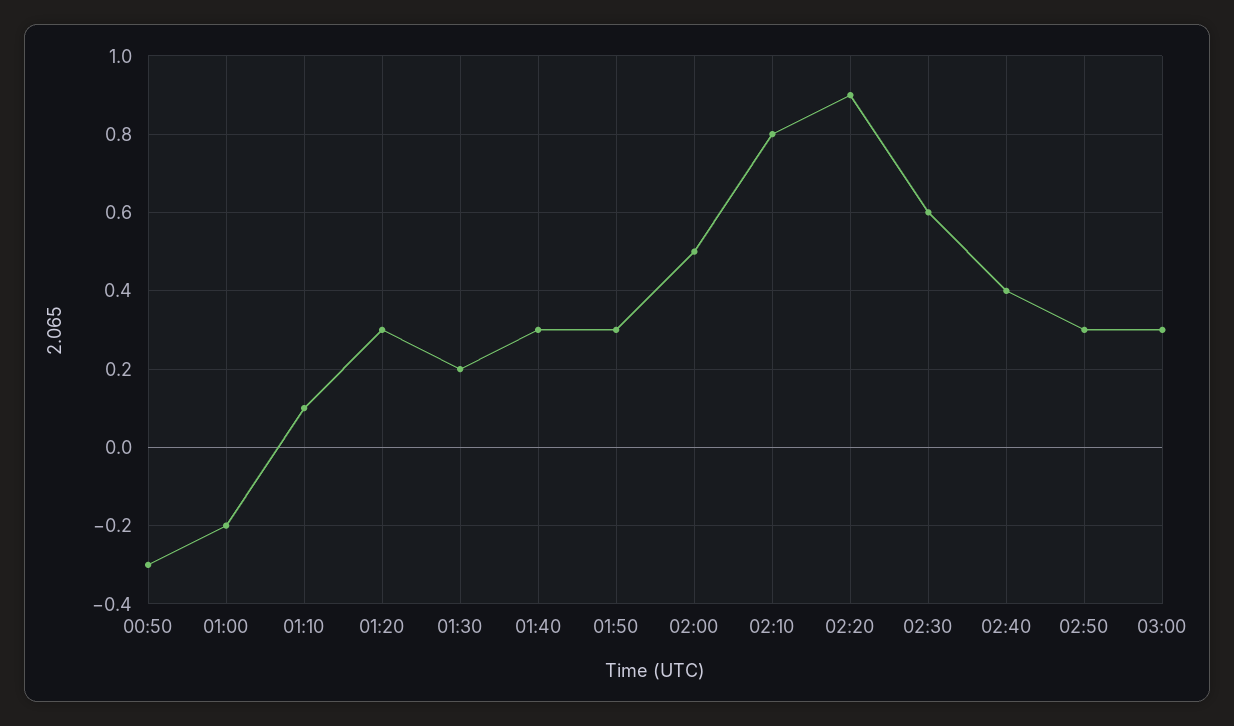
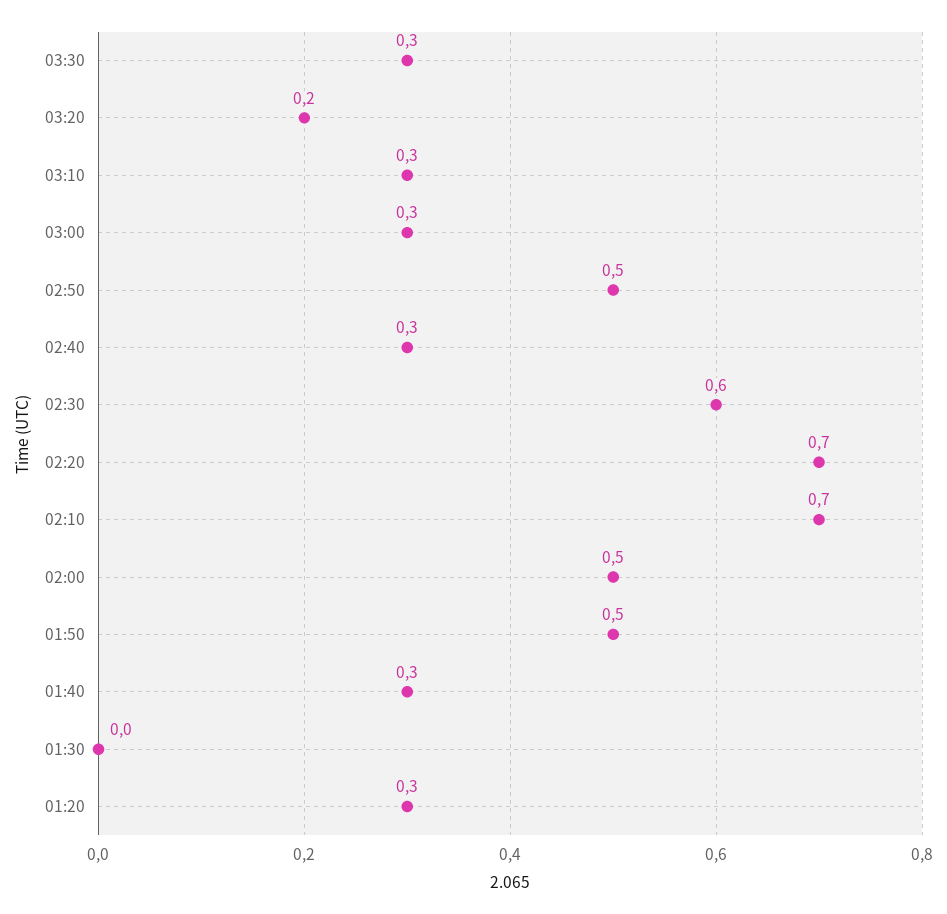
00:50: -0.3 -> none
01:00: -0.2 -> none
01:10: 0.1 -> none
01:30: 0.2 -> 0
01:50: 0.3 -> 0.5
02:10: 0.8 -> 0.7
02:20: 0.9 -> 0.7
02:40: 0.4 -> 0.3
02:50: 0.3 -> 0.5
03:30: none -> 0.3
03:20: none -> 0.2
03:10: none -> 0.3

